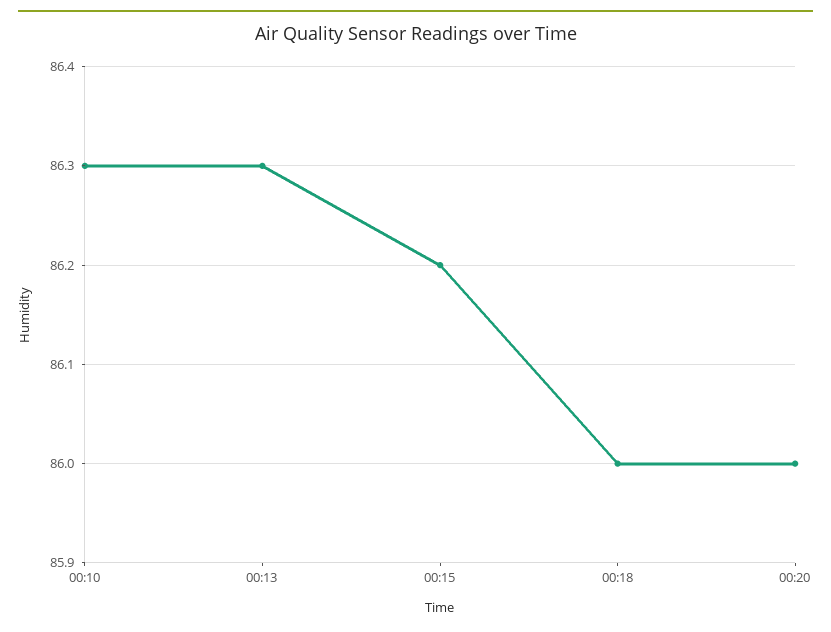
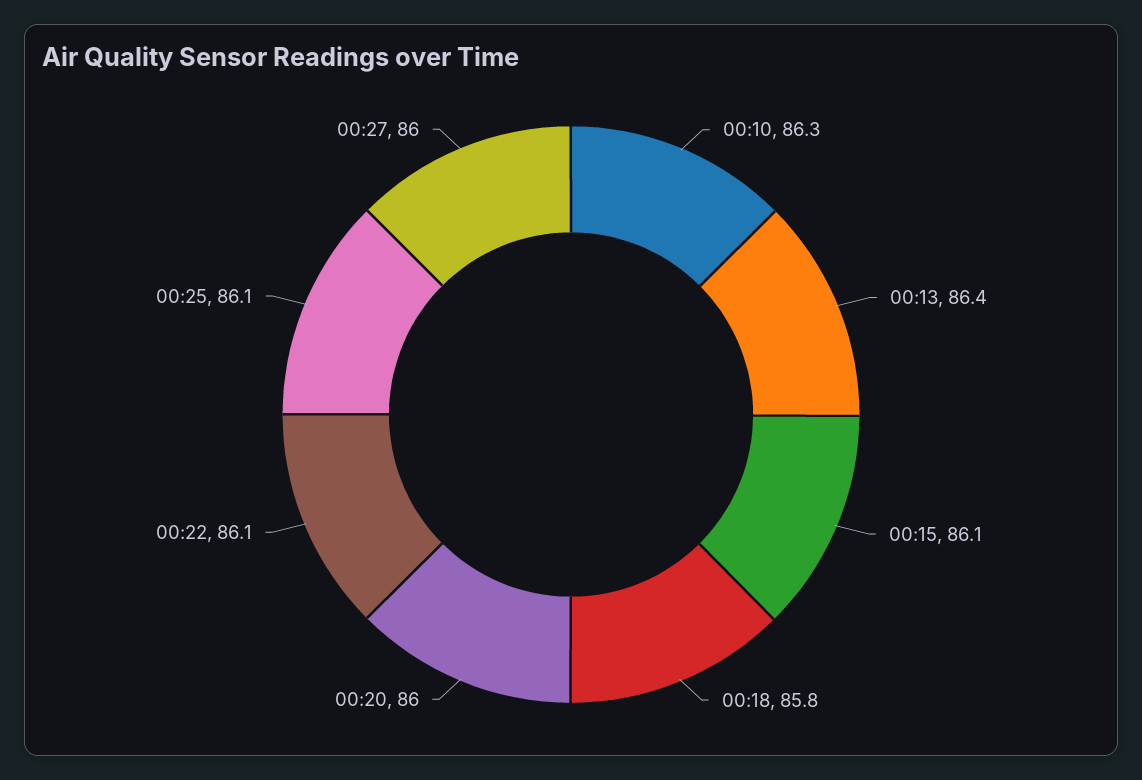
00:13: 86.3 -> 86.4
00:15: 86.2 -> 86.1
00:18: 86 -> 85.8
00:22: none -> 86.1
00:25: none -> 86.1
00:27: none -> 86

